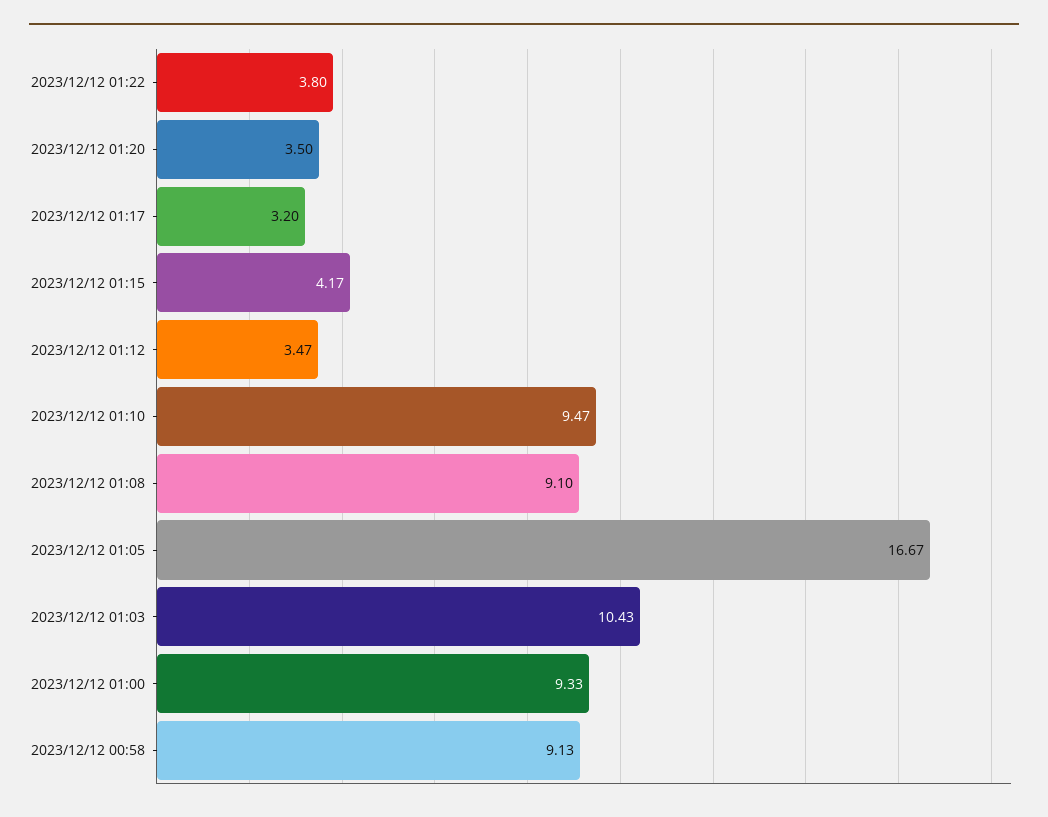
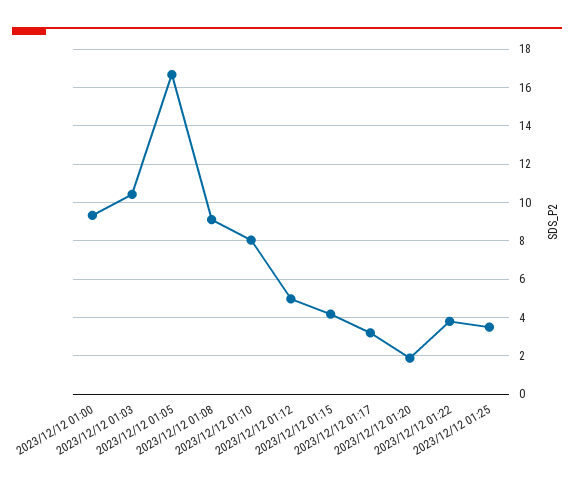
2023/12/12 01:20: 3.5 -> 2
2023/12/12 01:12: 3.47 -> 5
2023/12/12 01:10: 9.47 -> 8
2023/12/12 00:58: 9.13 -> none
2023/12/12 01:25: none -> 3.5

